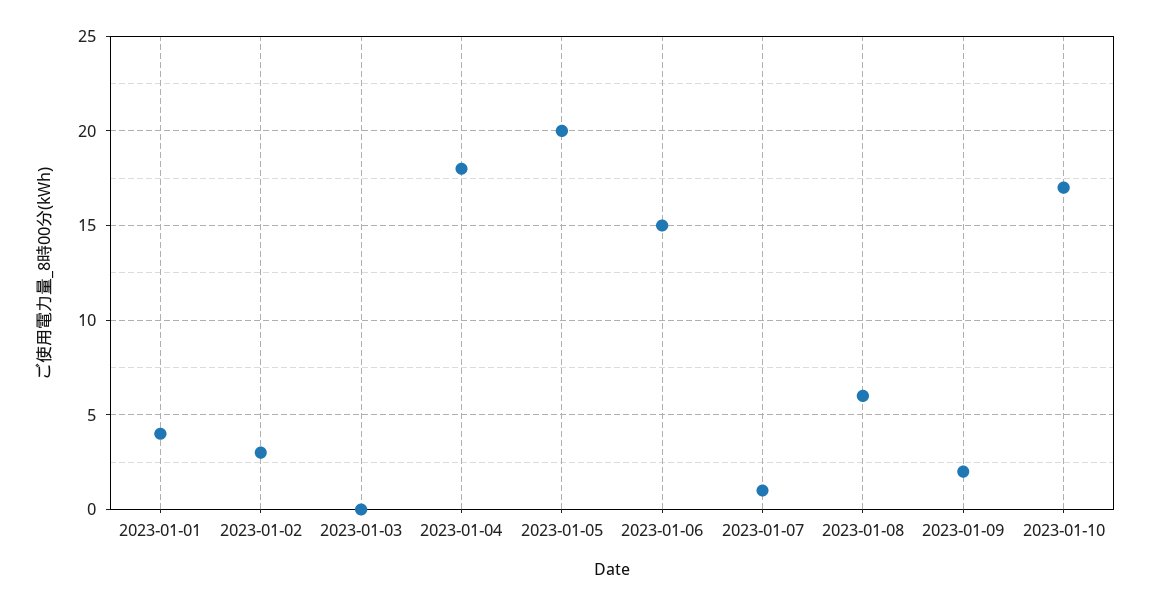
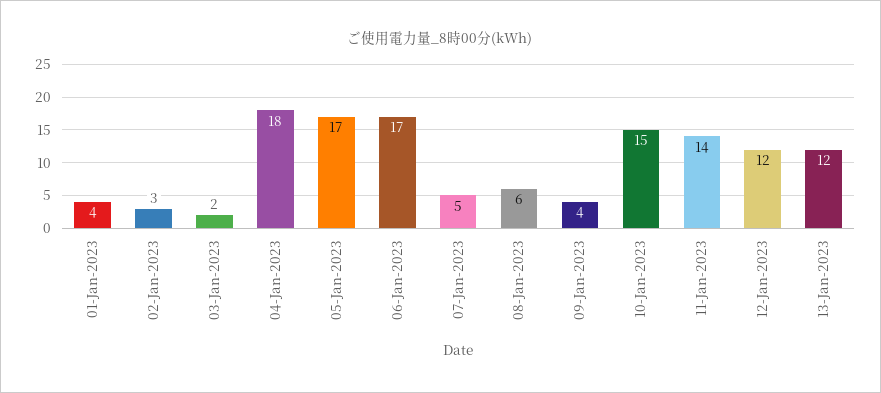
2023-01-03: 0 -> 2
2023-01-05: 20 -> 17
2023-01-06: 15 -> 17
2023-01-07: 1 -> 5
2023-01-09: 2 -> 4
2023-01-10: 17 -> 15
11-Jan-2023: none -> 14
12-Jan-2023: none -> 12
13-Jan-2023: none -> 12

